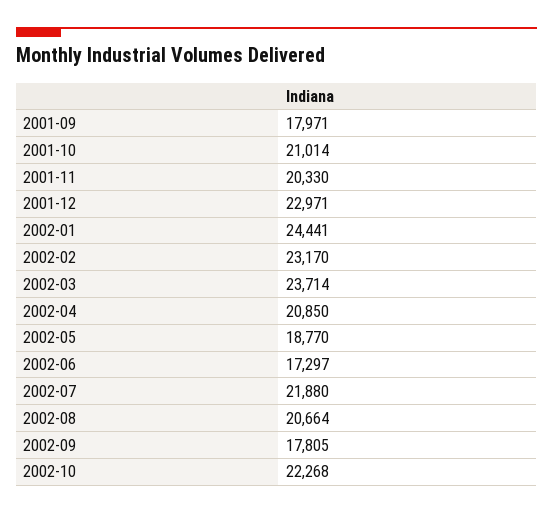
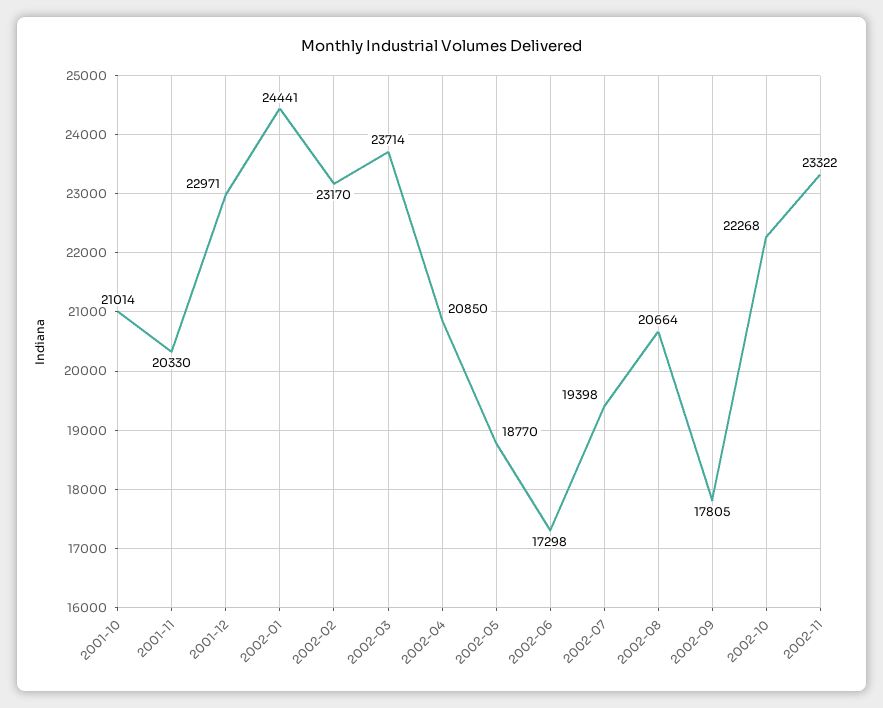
2001-09: 17971 -> none
2002-06: 17297 -> 17298
2002-07: 21880 -> 19398
2002-11: none -> 23322

